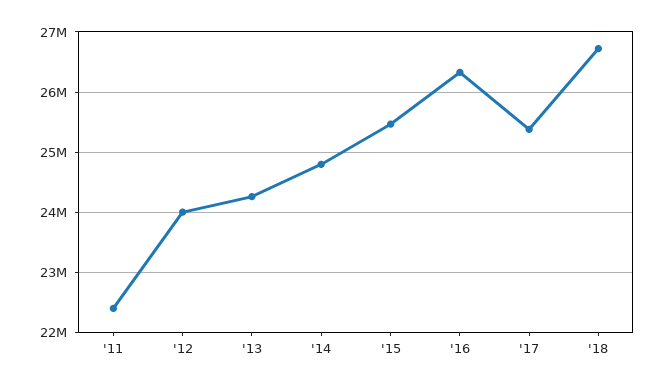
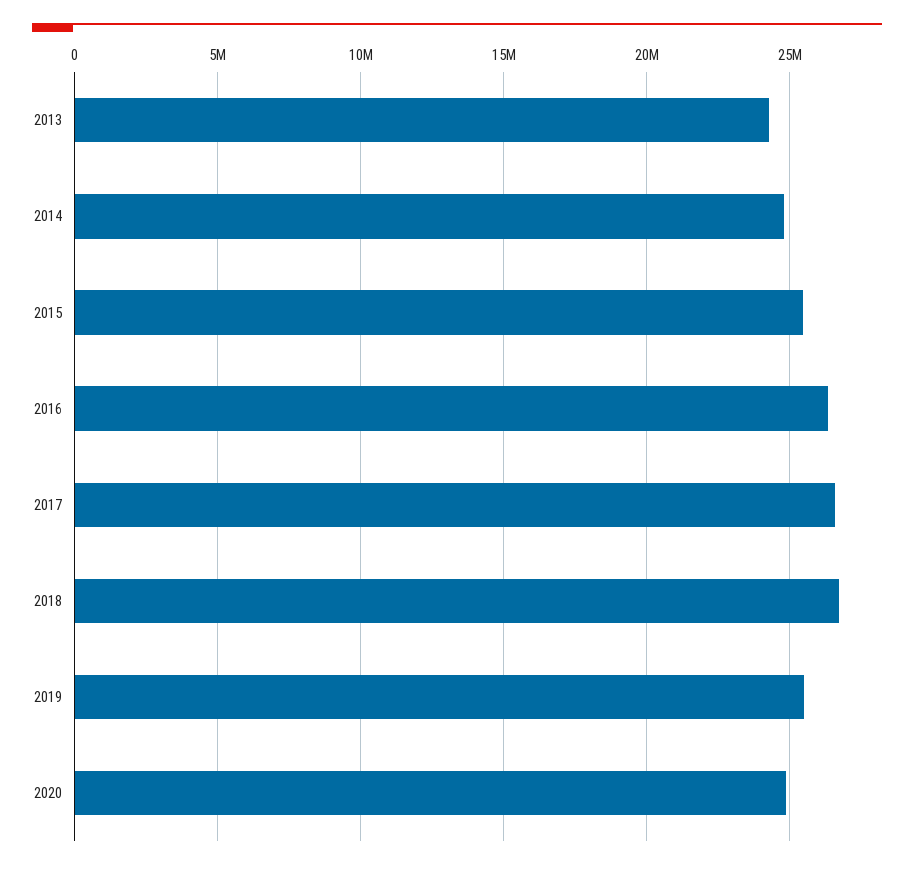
'11: 22400000 -> none
'12: 24000000 -> none
'17: 25400000 -> 26500000
2019: none -> 25500000
2020: none -> 25000000

